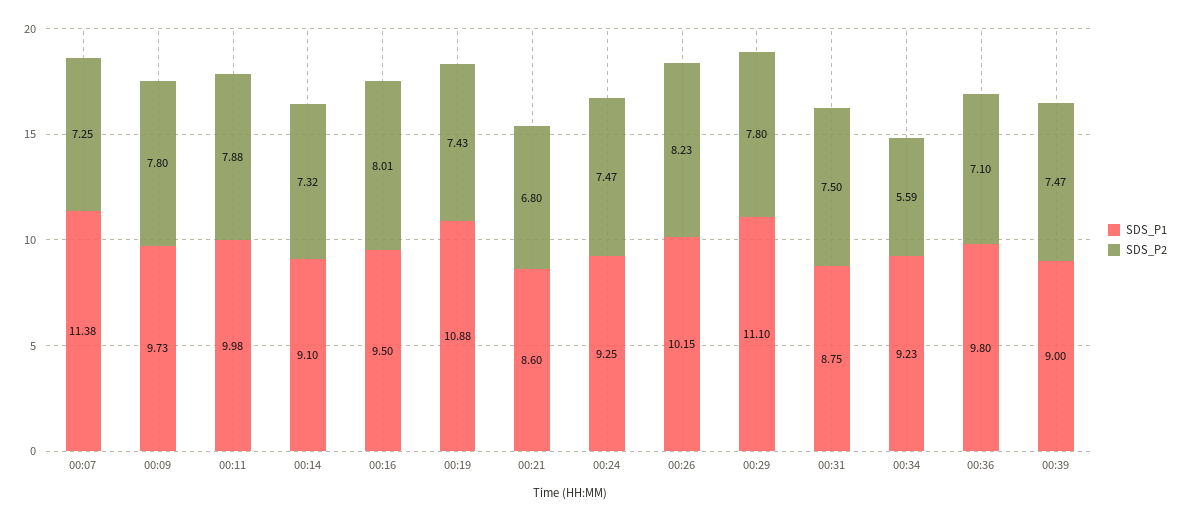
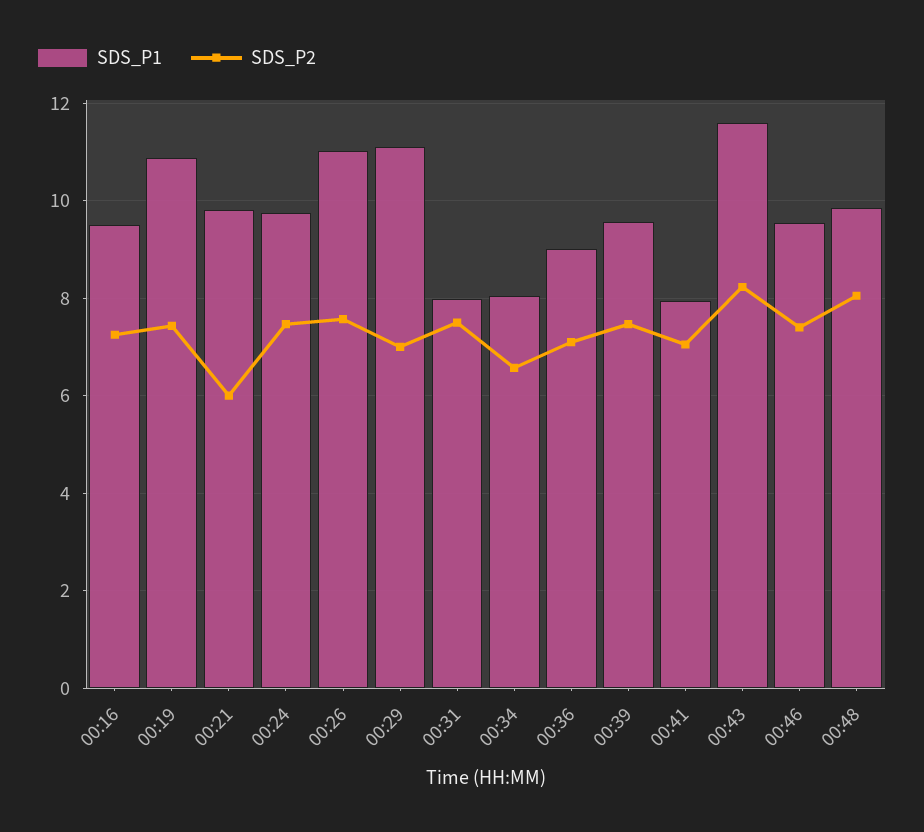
SDS_P1, 00:07: 11.38 -> none
SDS_P2, 00:07: 7.25 -> none
SDS_P1, 00:09: 9.73 -> none
SDS_P2, 00:09: 7.8 -> none
SDS_P1, 00:11: 9.98 -> none
SDS_P2, 00:11: 7.88 -> none
SDS_P1, 00:14: 9.1 -> none
SDS_P2, 00:14: 7.32 -> none
SDS_P2, 00:16: 8.01 -> 7.2
SDS_P1, 00:21: 8.6 -> 9.8
SDS_P2, 00:21: 6.8 -> 6
SDS_P1, 00:24: 9.25 -> 9.8
SDS_P1, 00:26: 10.15 -> 11
SDS_P2, 00:26: 8.23 -> 7.6
SDS_P2, 00:29: 7.8 -> 7
SDS_P1, 00:31: 8.75 -> 8
SDS_P1, 00:34: 9.23 -> 8
SDS_P2, 00:34: 5.59 -> 6.6
SDS_P1, 00:36: 9.8 -> 9
SDS_P1, 00:39: 9 -> 9.6
SDS_P1, 00:41: none -> 8
SDS_P2, 00:41: none -> 7
SDS_P1, 00:43: none -> 11.6
SDS_P2, 00:43: none -> 8.2
SDS_P1, 00:46: none -> 9.6
SDS_P2, 00:46: none -> 7.4
SDS_P1, 00:48: none -> 9.8
SDS_P2, 00:48: none -> 8

